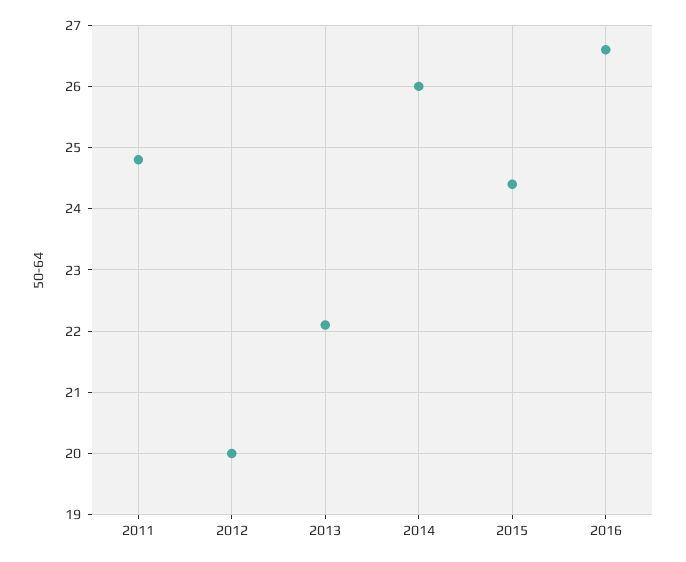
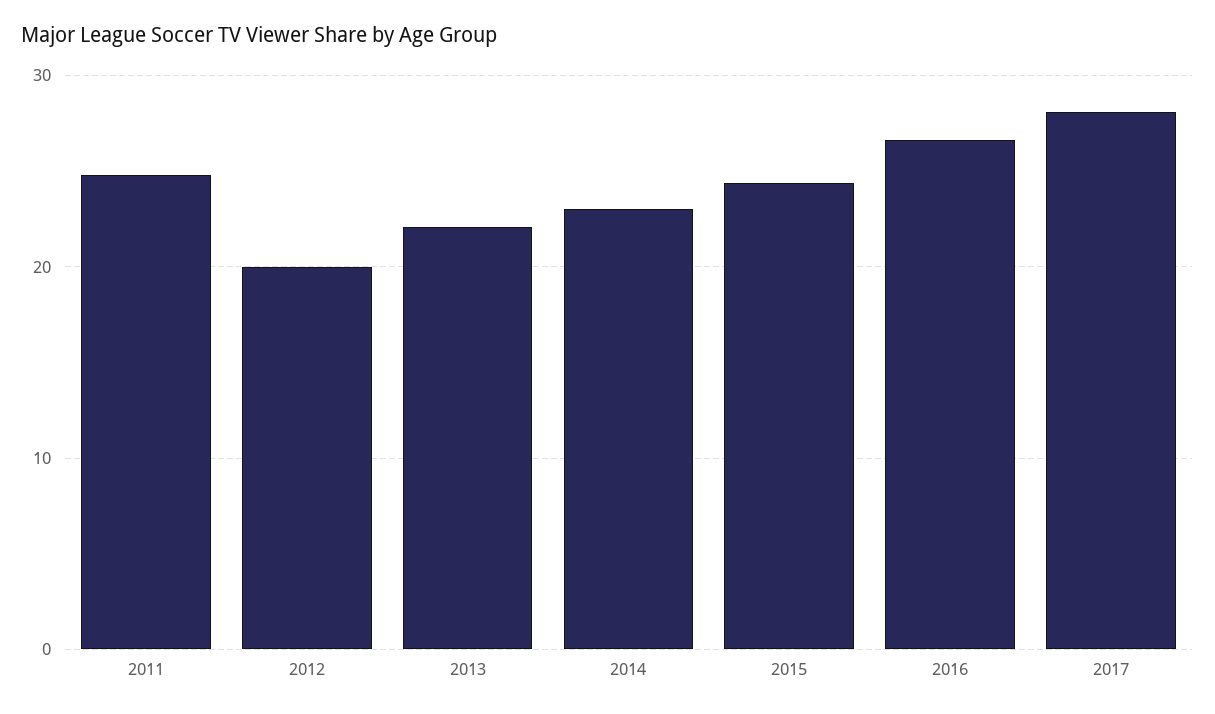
2014: 26 -> 23
2017: none -> 28

